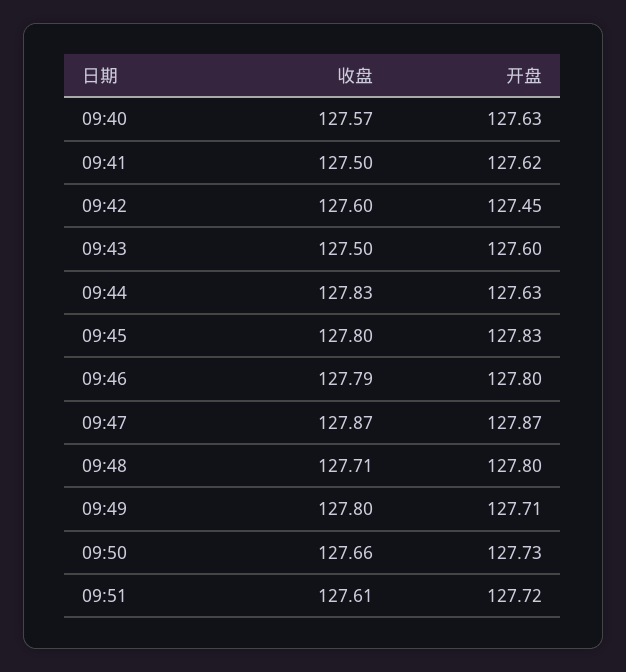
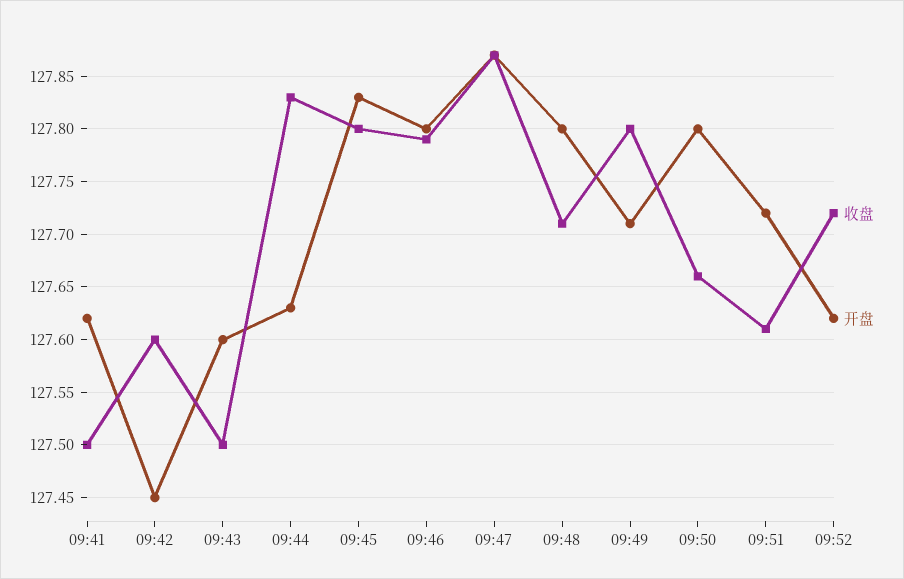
收盘, 09:40: 127.57 -> none
开盘, 09:40: 127.63 -> none
开盘, 09:50: 127.73 -> 127.8
收盘, 09:52: none -> 127.72
开盘, 09:52: none -> 127.62

